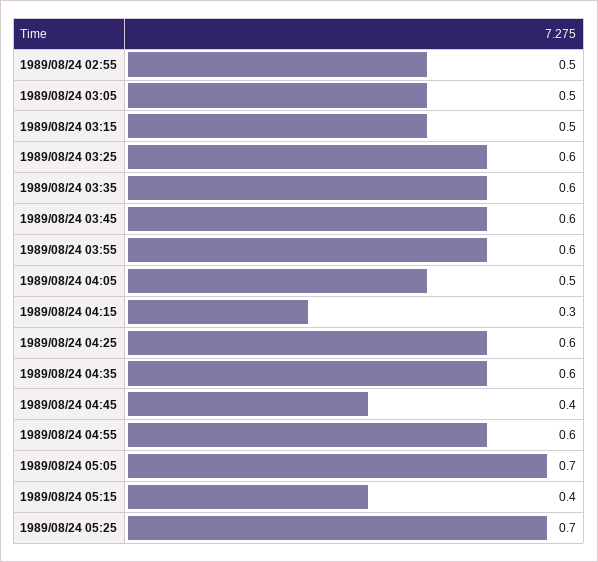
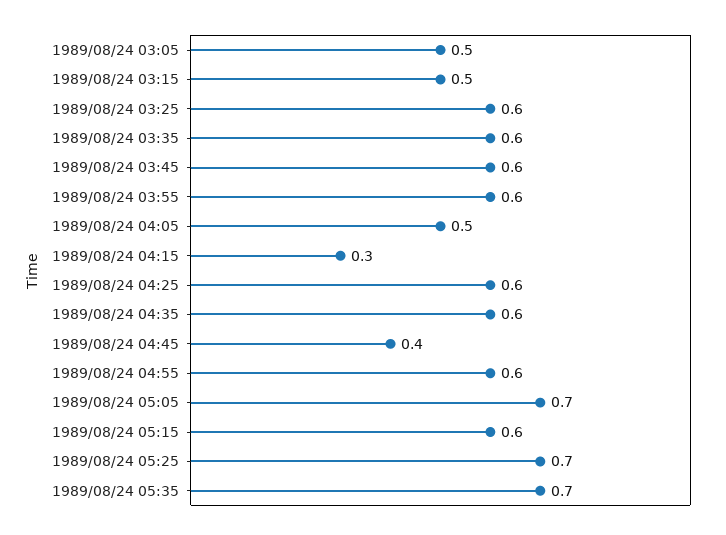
1989/08/24 02:55: 0.5 -> none
1989/08/24 05:15: 0.4 -> 0.6
1989/08/24 05:35: none -> 0.7

